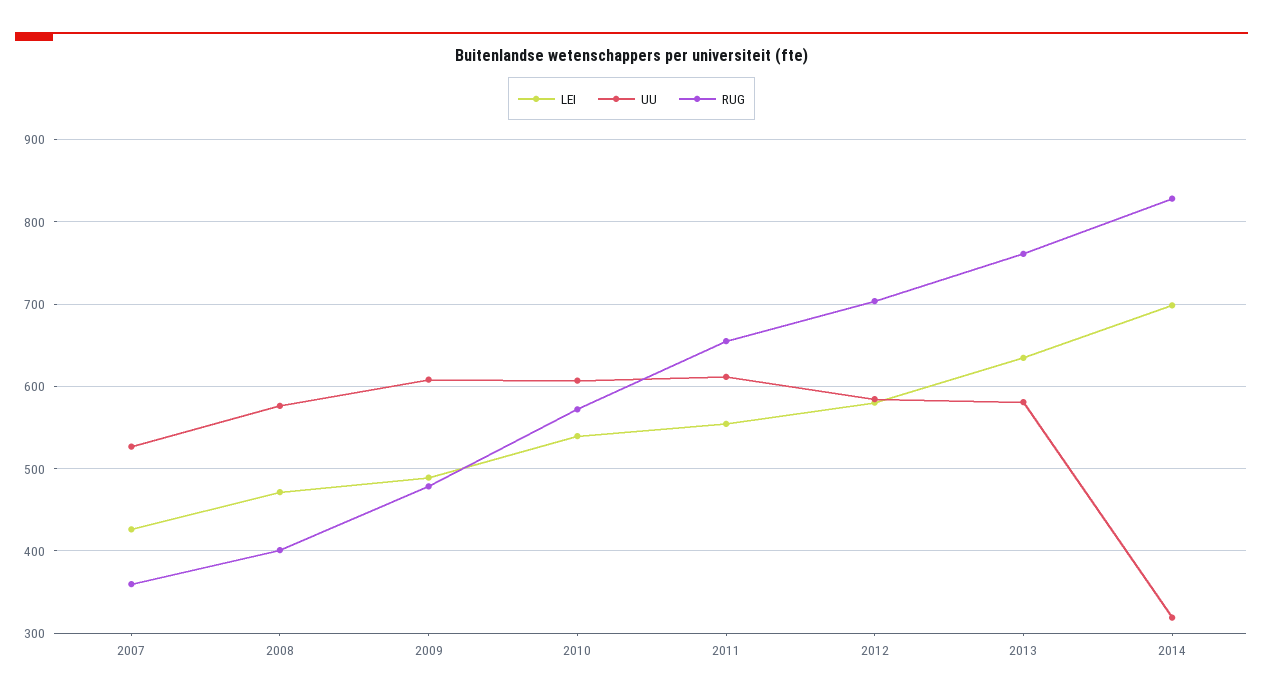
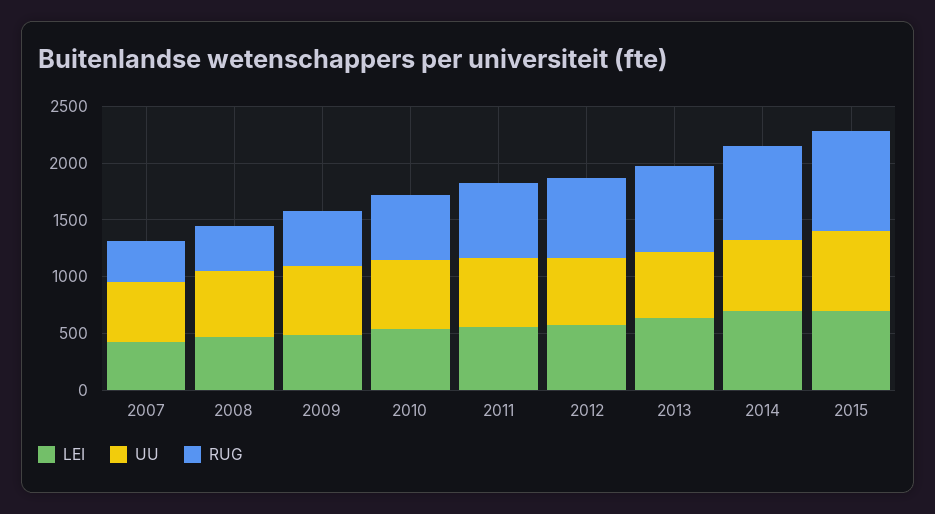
UU, 2014: 320 -> 600
LEI, 2015: none -> 700
UU, 2015: none -> 700
RUG, 2015: none -> 900

